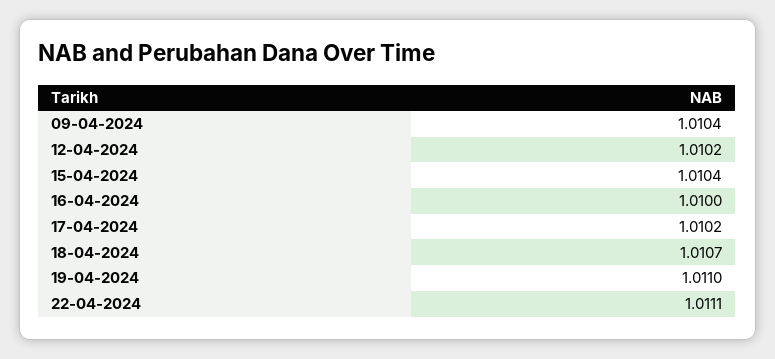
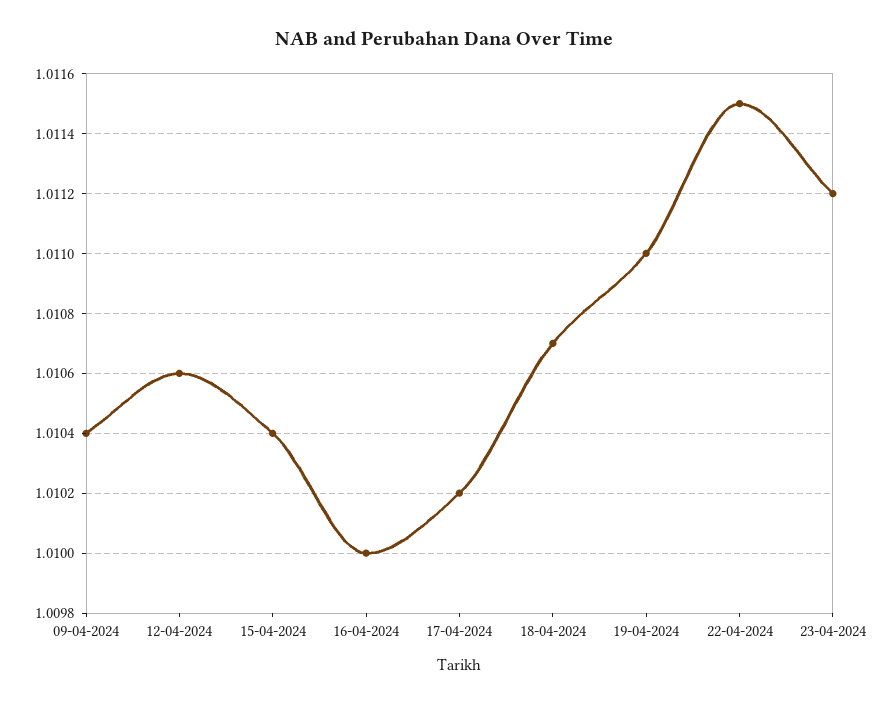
12-04-2024: 1.0102 -> 1.0106
22-04-2024: 1.0111 -> 1.0115
23-04-2024: none -> 1.0112

